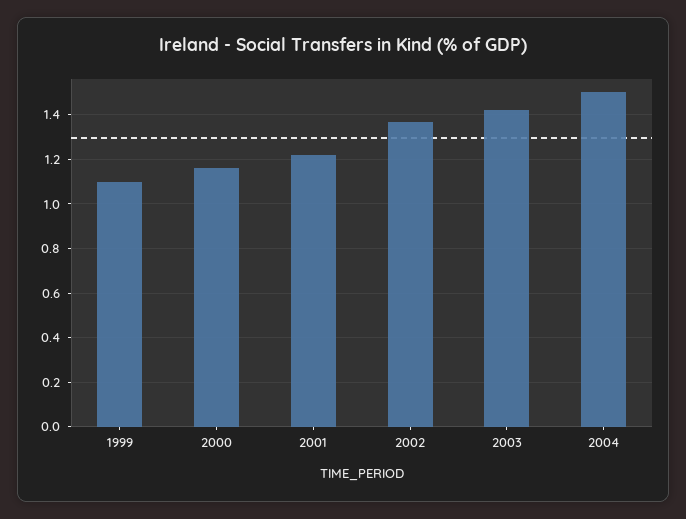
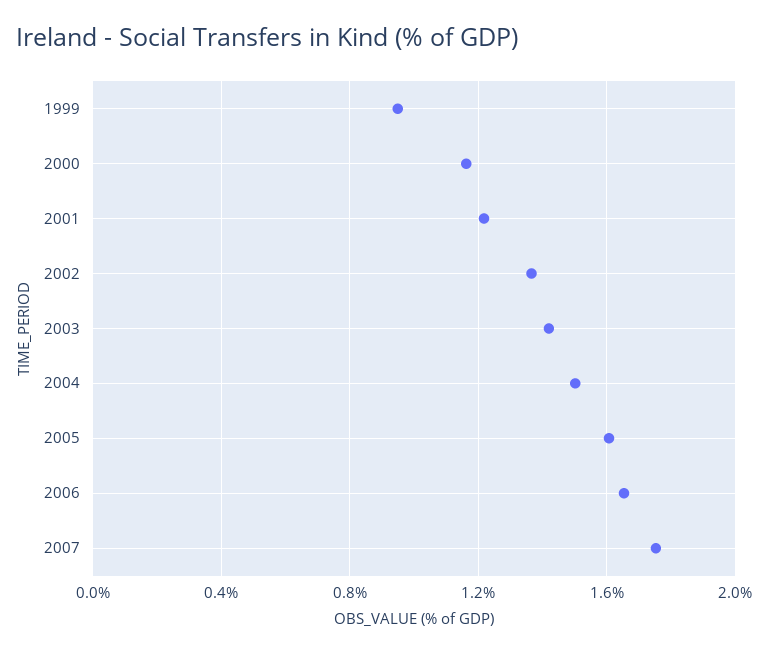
1999: 1.1 -> 0.95
2005: none -> 1.6
2006: none -> 1.65
2007: none -> 1.75

